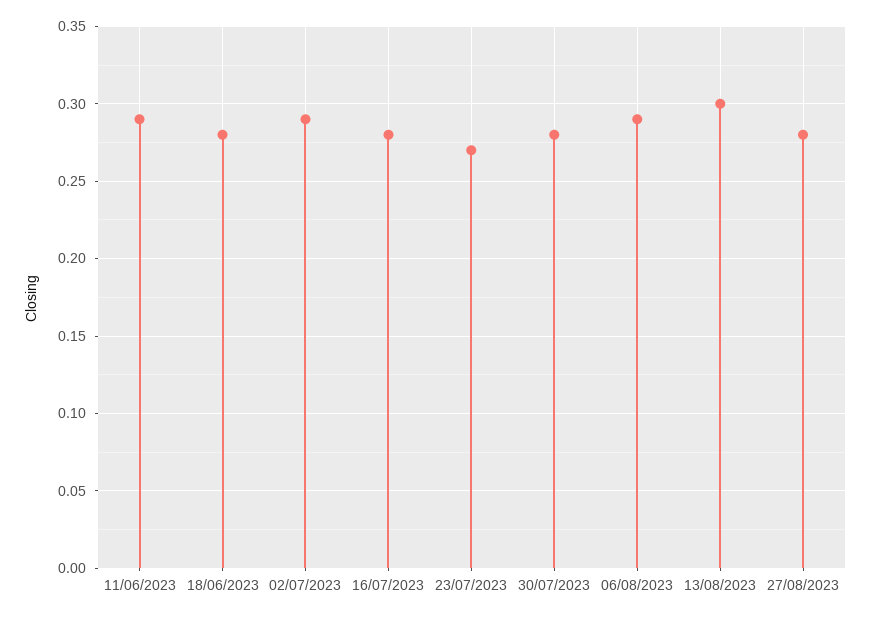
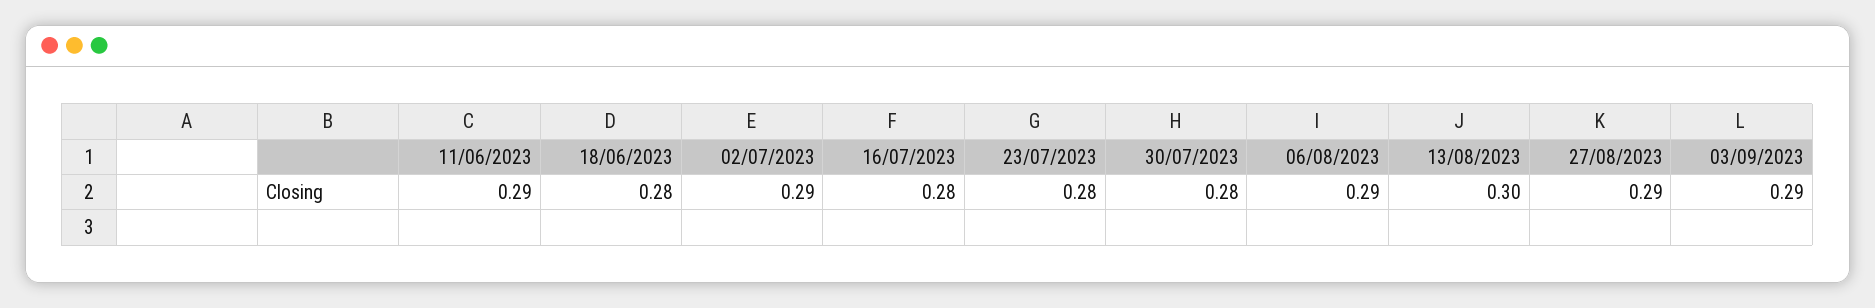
23/07/2023: 0.27 -> 0.28
27/08/2023: 0.28 -> 0.29
03/09/2023: none -> 0.29

